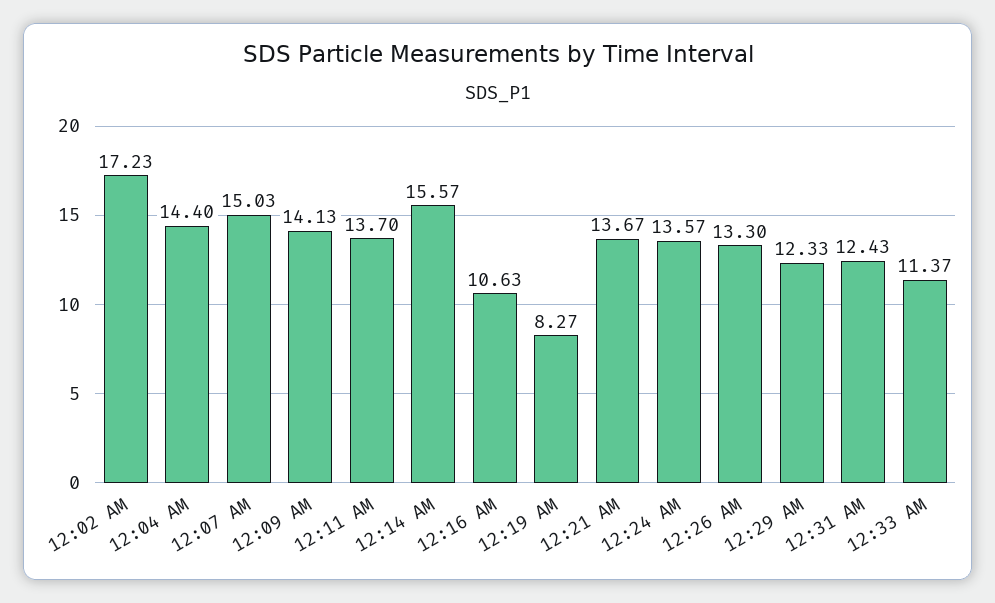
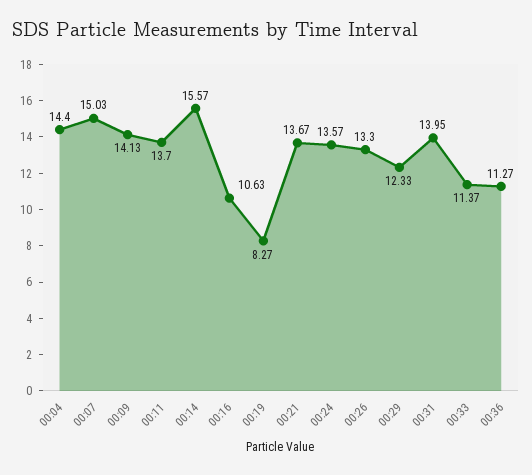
12:02 AM: 17.23 -> none
12:31 AM: 12.43 -> 13.95
00:36: none -> 11.27

